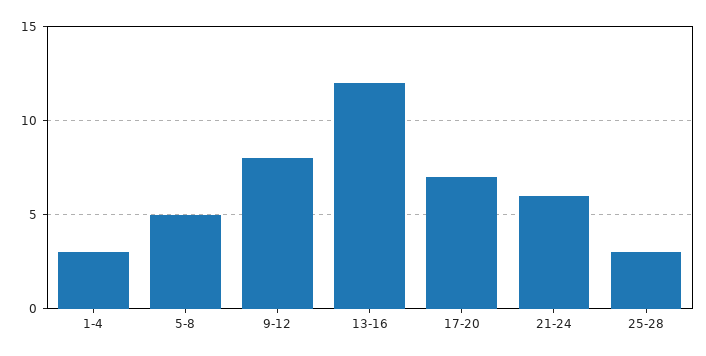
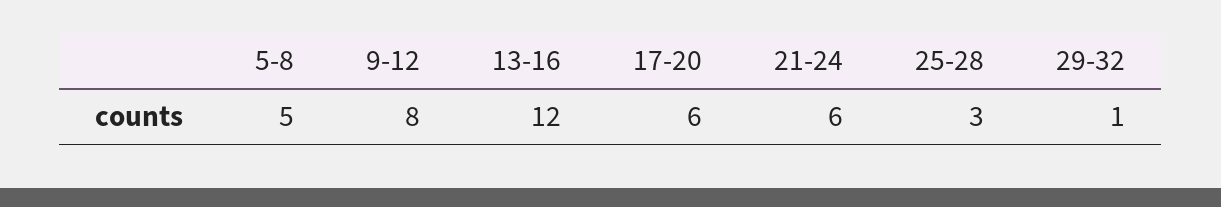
1-4: 3 -> none
17-20: 7 -> 6
29-32: none -> 1

